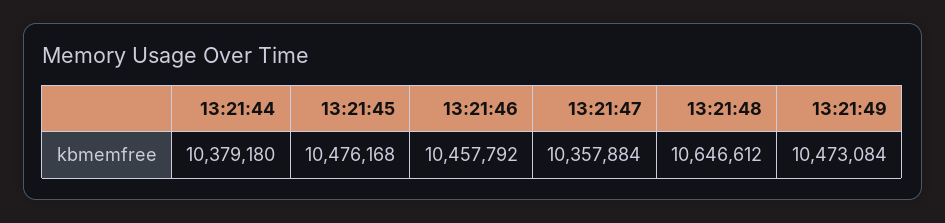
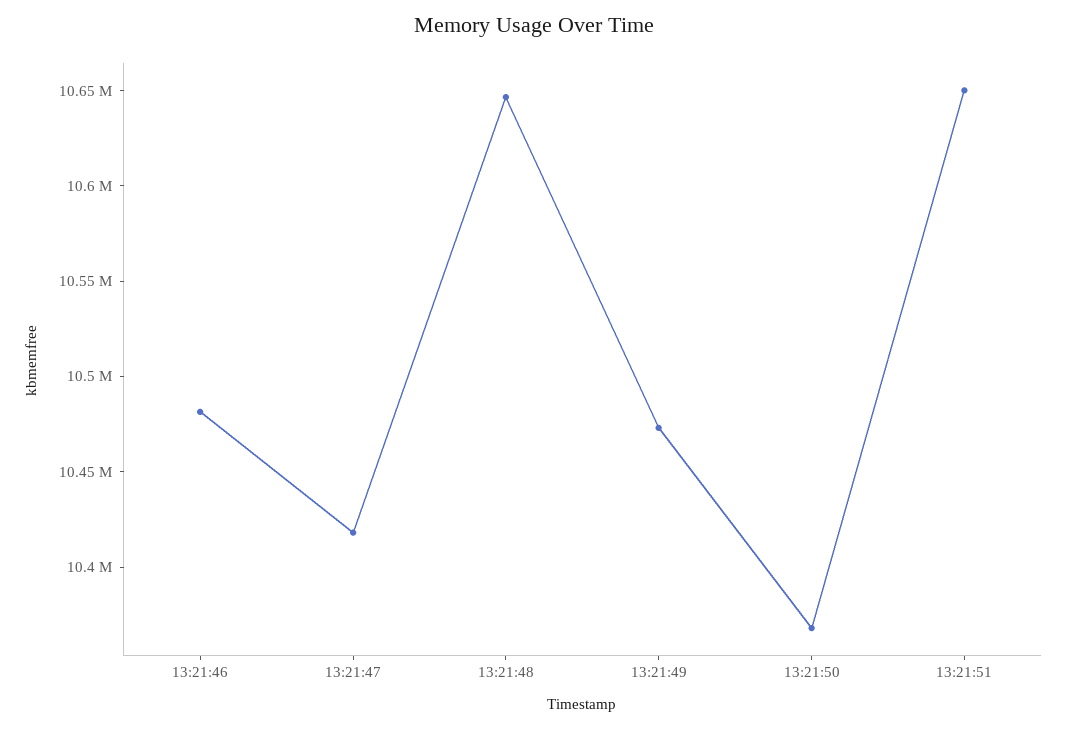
13:21:44: 10379180 -> none
13:21:45: 10476168 -> none
13:21:46: 10457792 -> 10480000
13:21:47: 10357884 -> 10420000
13:21:50: none -> 10370000
13:21:51: none -> 10650000

